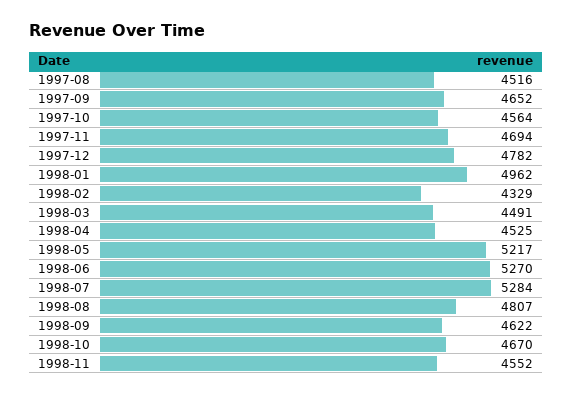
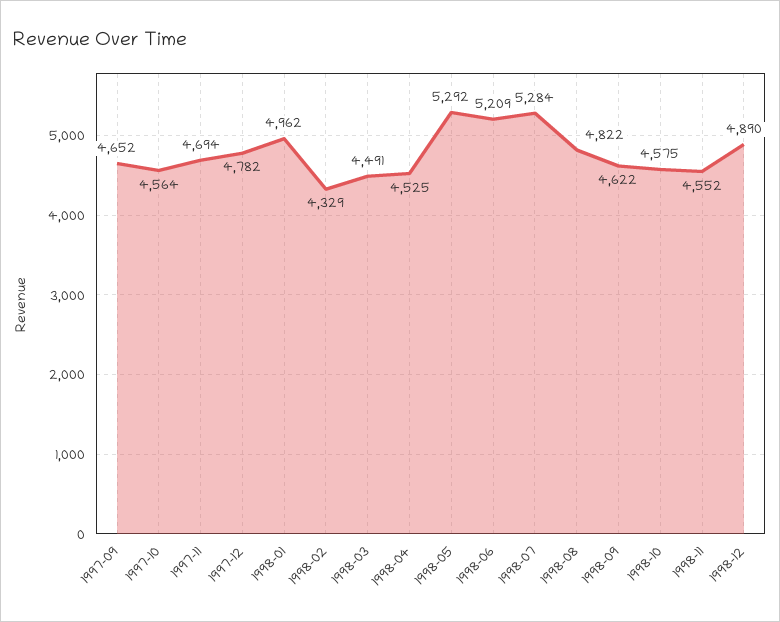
1997-08: 4516 -> none
1998-05: 5217 -> 5292
1998-06: 5270 -> 5209
1998-08: 4807 -> 4822
1998-10: 4670 -> 4575
1998-12: none -> 4890

